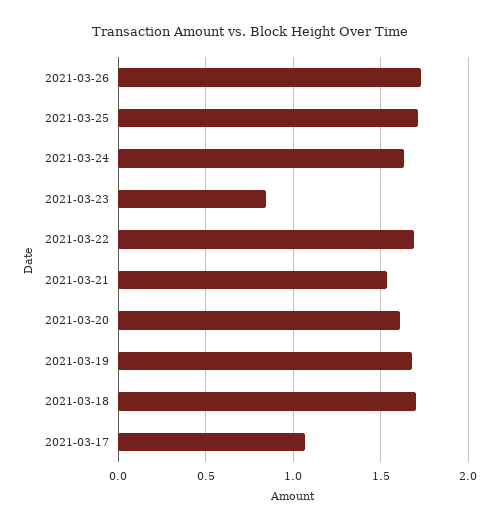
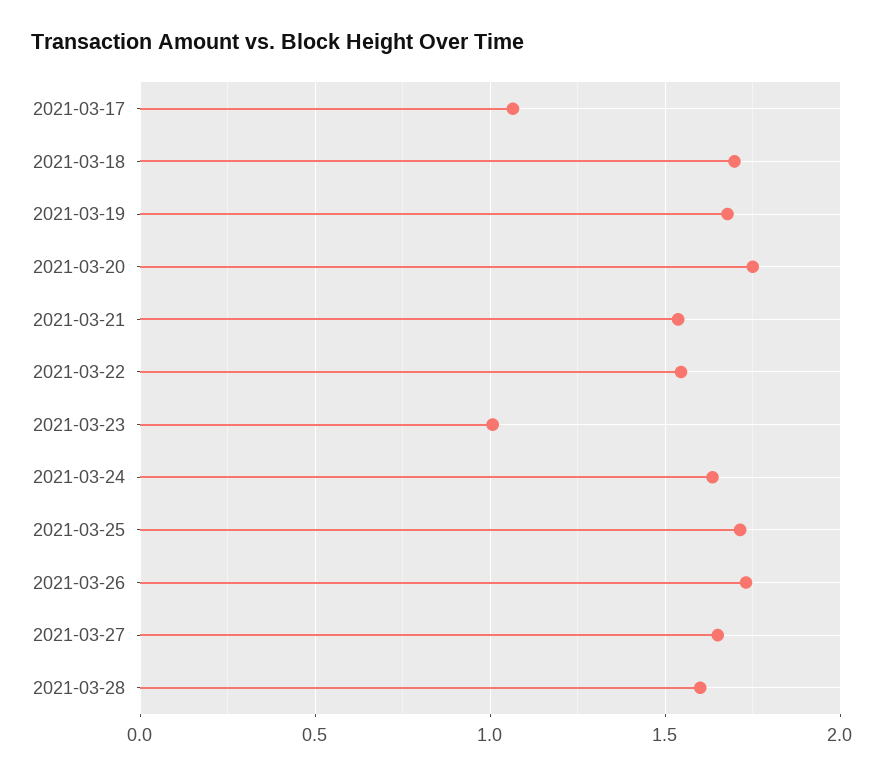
2021-03-23: 0.85 -> 1
2021-03-22: 1.7 -> 1.55
2021-03-20: 1.6 -> 1.75
2021-03-27: none -> 1.65
2021-03-28: none -> 1.6

